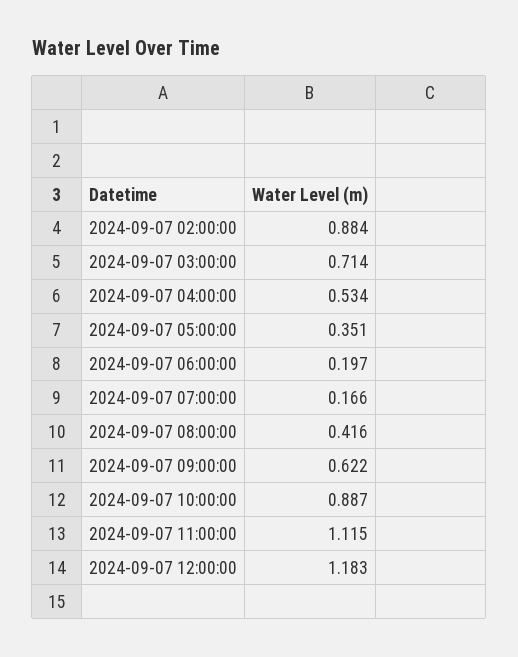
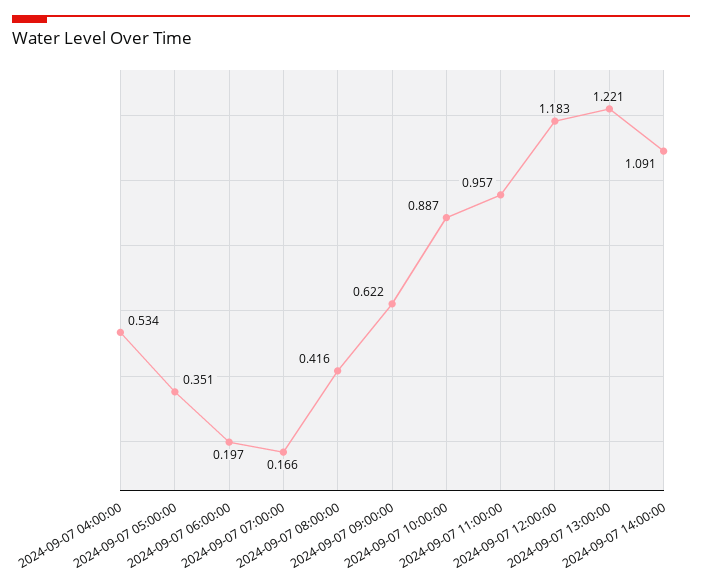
2024-09-07 02:00:00: 0.884 -> none
2024-09-07 03:00:00: 0.714 -> none
2024-09-07 11:00:00: 1.115 -> 0.957
2024-09-07 13:00:00: none -> 1.221
2024-09-07 14:00:00: none -> 1.091

